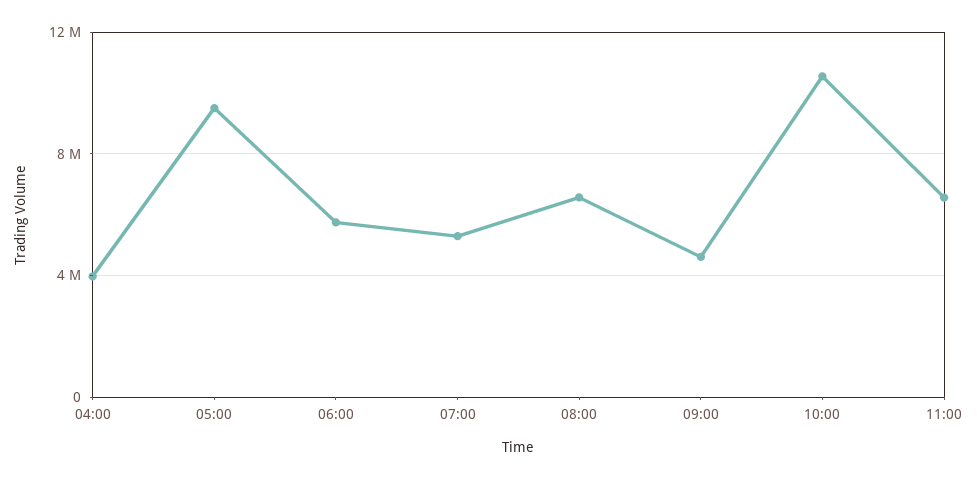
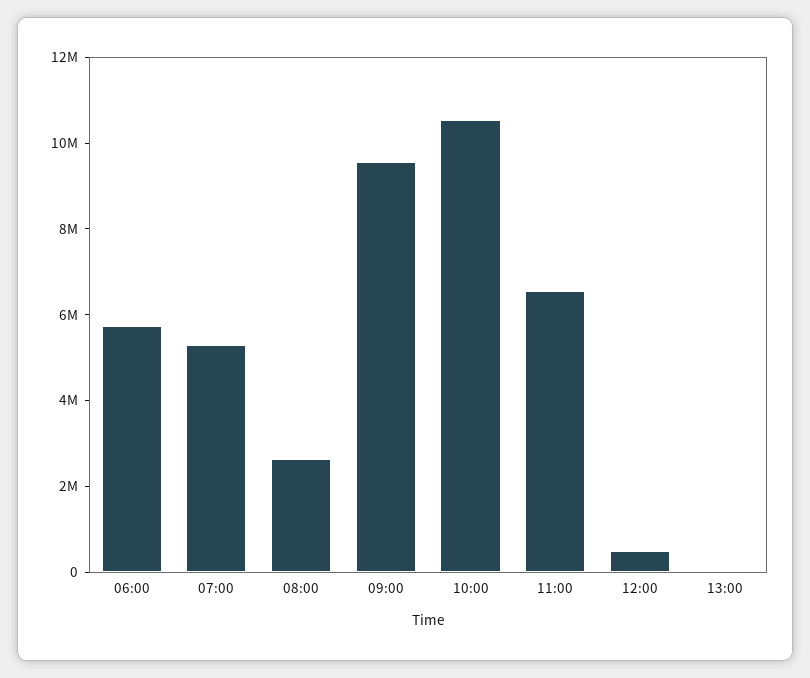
04:00: 4000000 -> none
05:00: 9500000 -> none
08:00: 6500000 -> 2500000
09:00: 4500000 -> 9500000
12:00: none -> 500000
13:00: none -> 0

